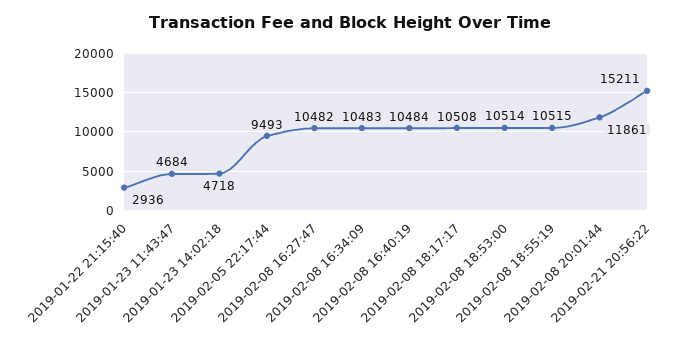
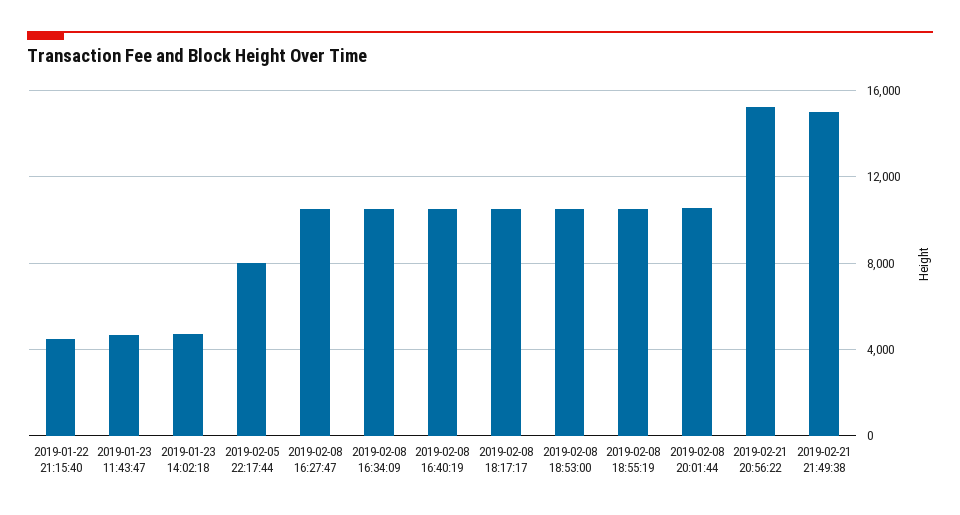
2019-01-22 21:15:40: 2936 -> 4500
2019-02-05 22:17:44: 9493 -> 8000
2019-02-08 20:01:44: 11861 -> 10500
2019-02-21 21:49:38: none -> 15000

